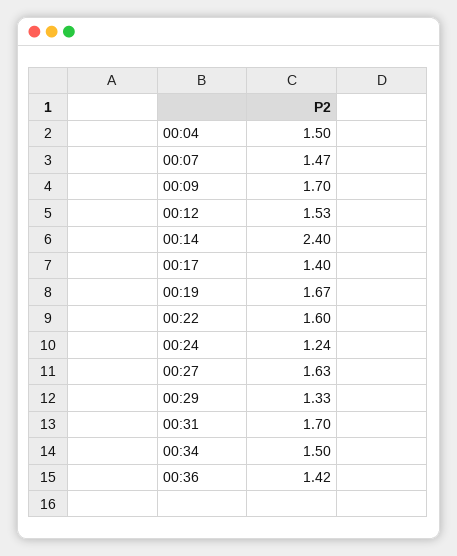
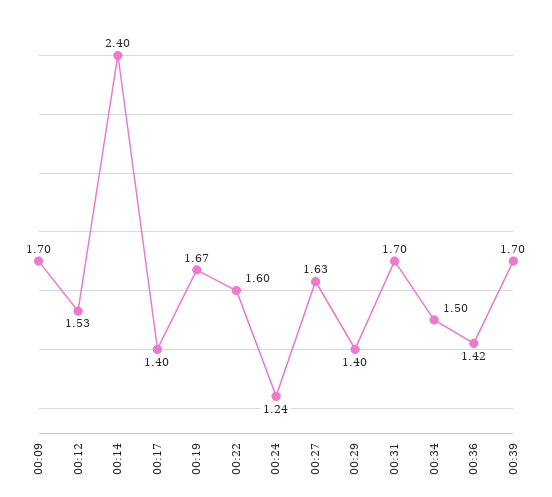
00:04: 1.5 -> none
00:07: 1.47 -> none
00:29: 1.33 -> 1.4
00:39: none -> 1.7

